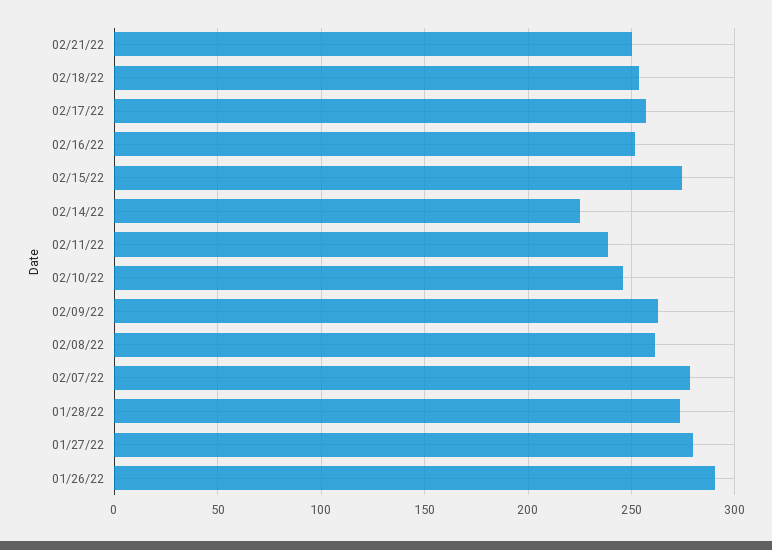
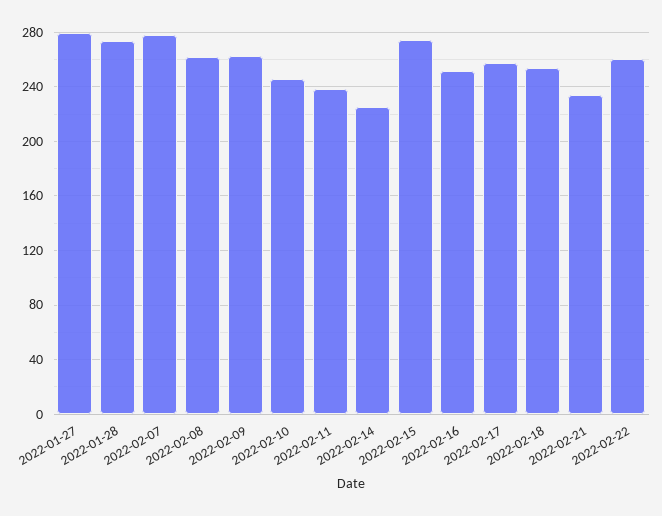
02/21/22: 250 -> 235
01/26/22: 290 -> none
2022-02-22: none -> 260

